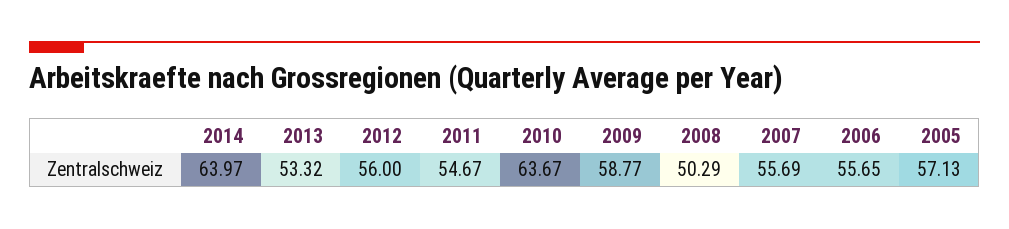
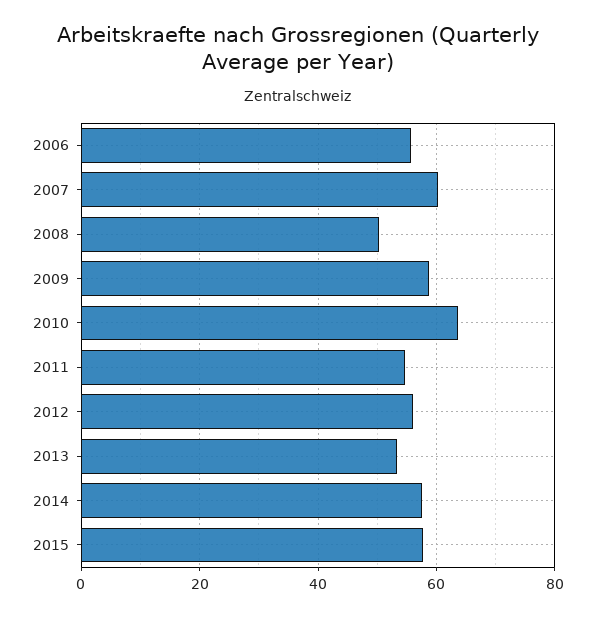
2014: 63.97 -> 58
2007: 55.69 -> 60
2005: 57.13 -> none
2015: none -> 58

